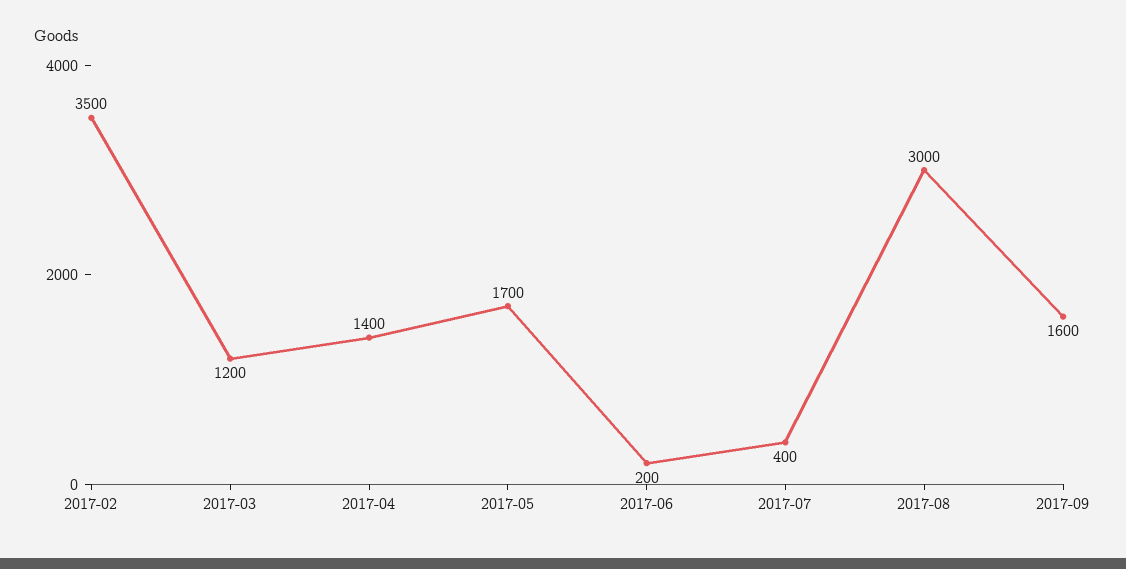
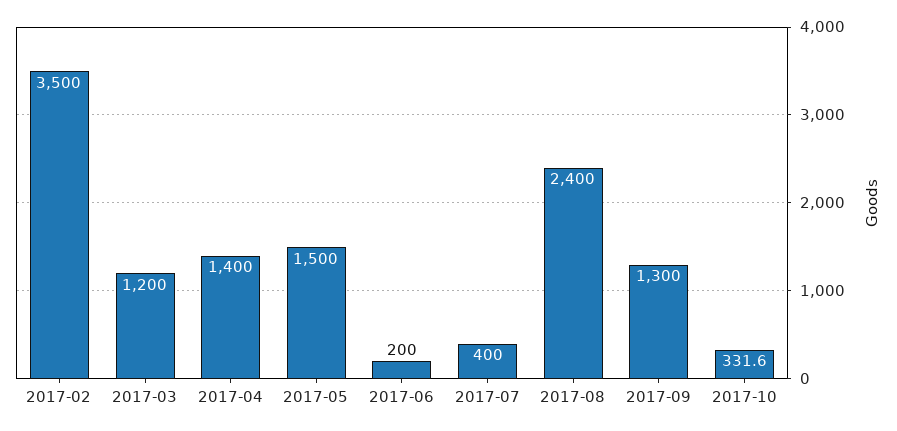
2017-05: 1700 -> 1500
2017-08: 3000 -> 2400
2017-09: 1600 -> 1300
2017-10: none -> 331.6

